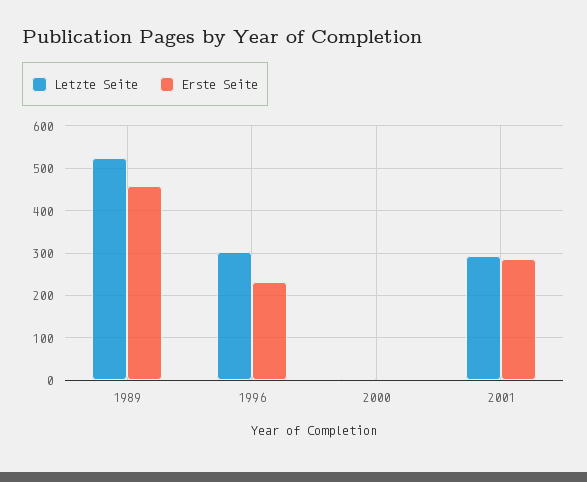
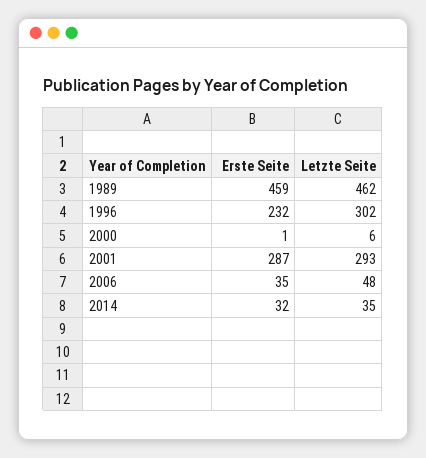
Letzte Seite, 1989: 520 -> 462
Erste Seite, 2006: none -> 35
Letzte Seite, 2006: none -> 48
Erste Seite, 2014: none -> 32
Letzte Seite, 2014: none -> 35

